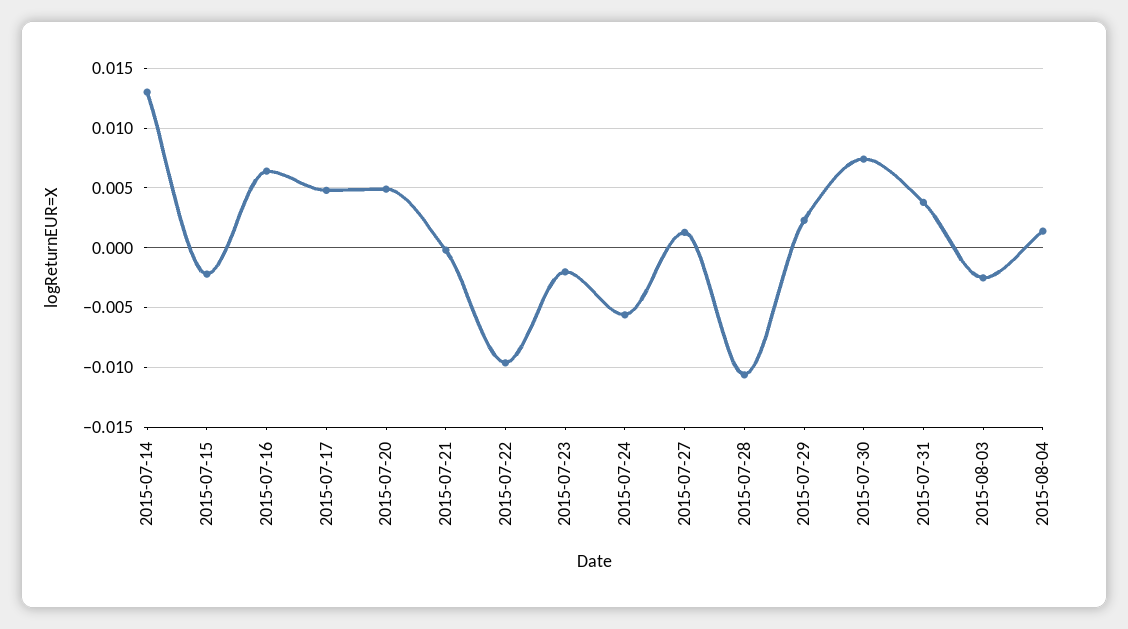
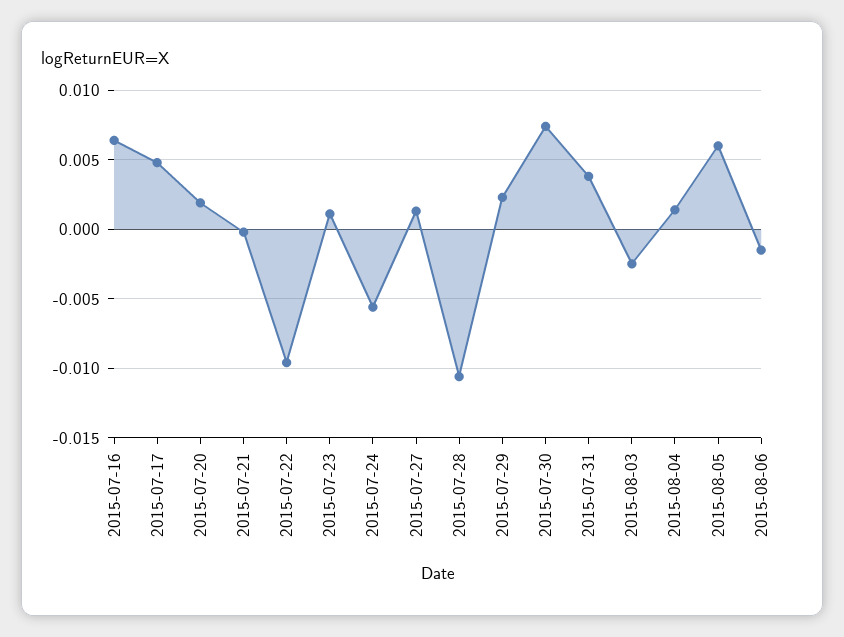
2015-07-14: 0.013 -> none
2015-07-15: -0.002 -> none
2015-07-20: 0.005 -> 0.002
2015-07-23: -0.002 -> 0.001
2015-08-05: none -> 0.006
2015-08-06: none -> -0.0015

